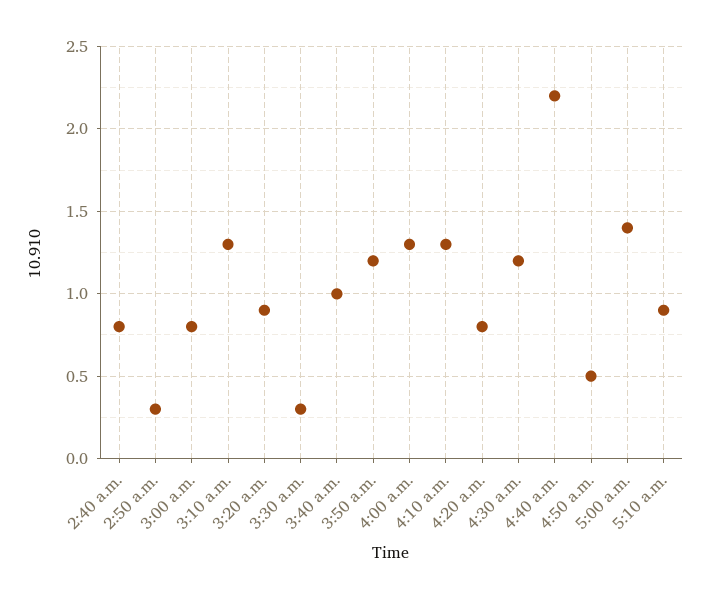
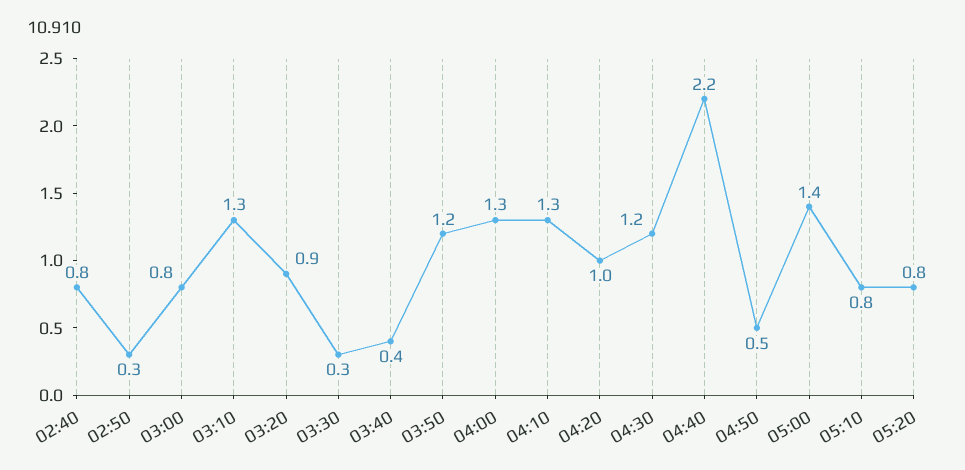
3:40 a.m.: 1 -> 0.4
4:20 a.m.: 0.8 -> 1
5:10 a.m.: 0.9 -> 0.8
05:20: none -> 0.8

